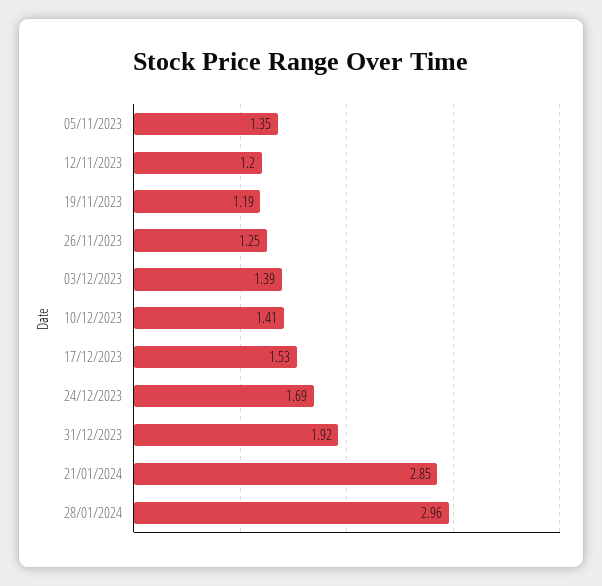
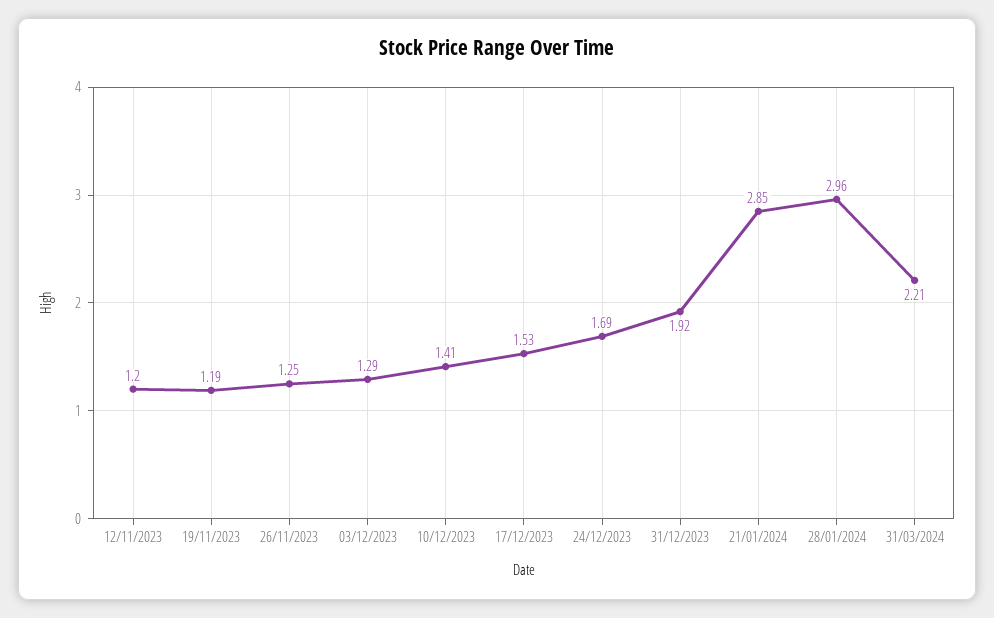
05/11/2023: 1.35 -> none
03/12/2023: 1.39 -> 1.29
31/03/2024: none -> 2.21

